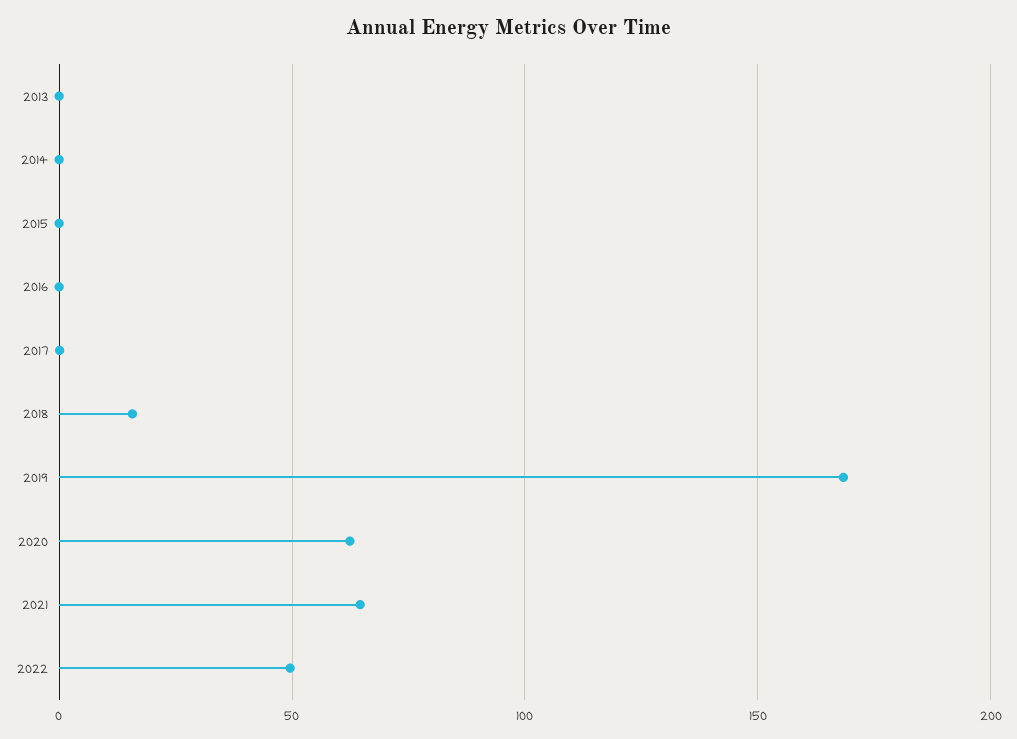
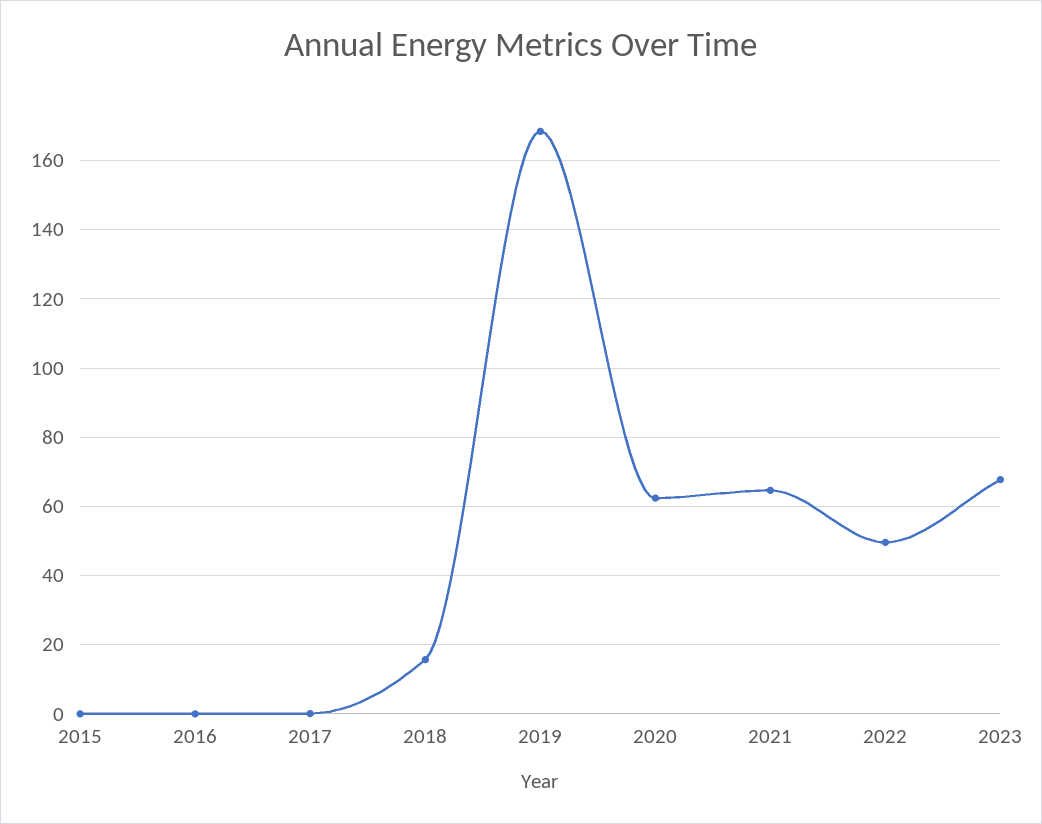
2013: 0 -> none
2014: 0 -> none
2023: none -> 68

